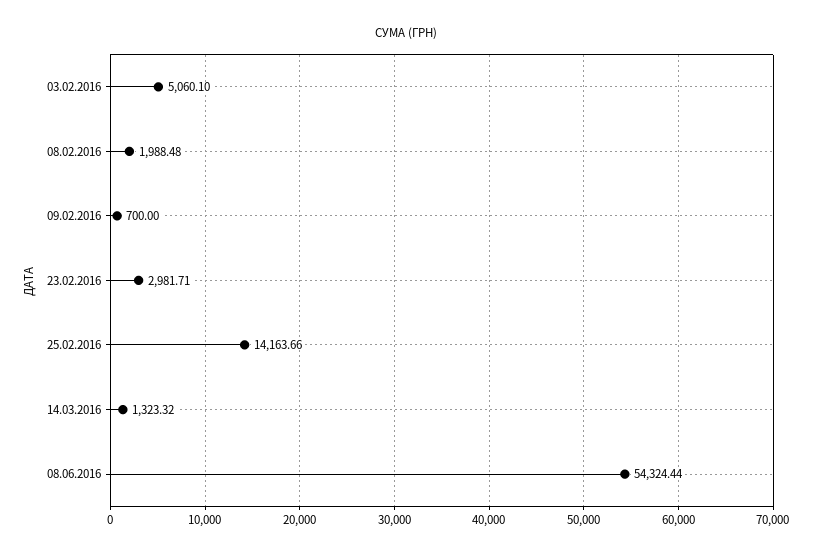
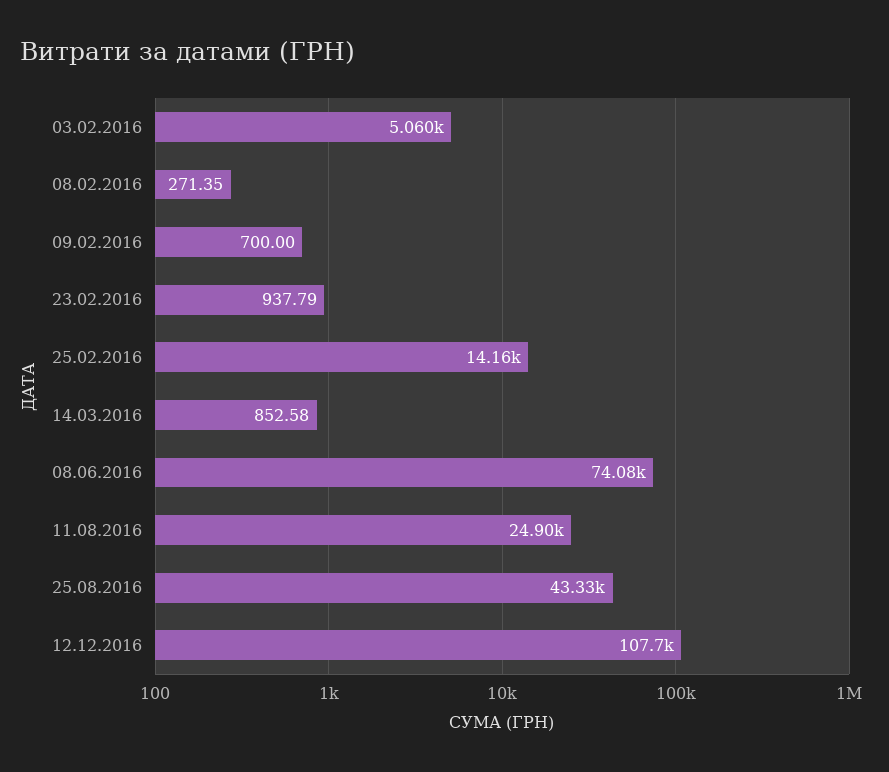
08.02.2016: 1988.48 -> 271.35
23.02.2016: 2981.71 -> 937.79
14.03.2016: 1323.32 -> 852.58
08.06.2016: 54324.44 -> 74080
11.08.2016: none -> 24900
25.08.2016: none -> 43330
12.12.2016: none -> 107700

